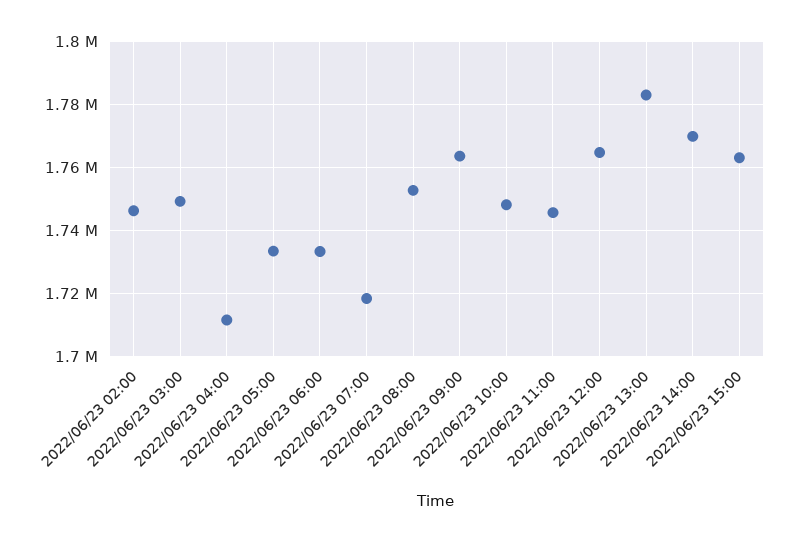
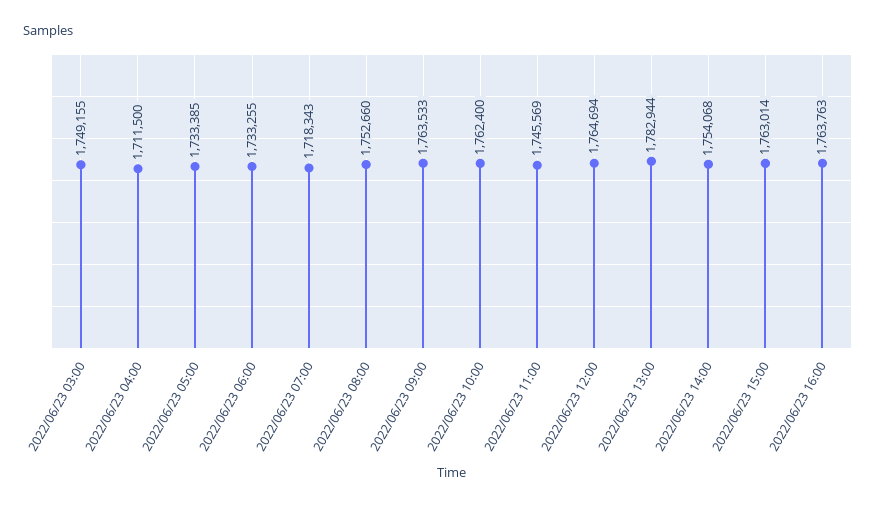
2022/06/23 02:00: 1746000 -> none
2022/06/23 10:00: 1748000 -> 1762400
2022/06/23 14:00: 1770000 -> 1754068
2022/06/23 16:00: none -> 1763763

